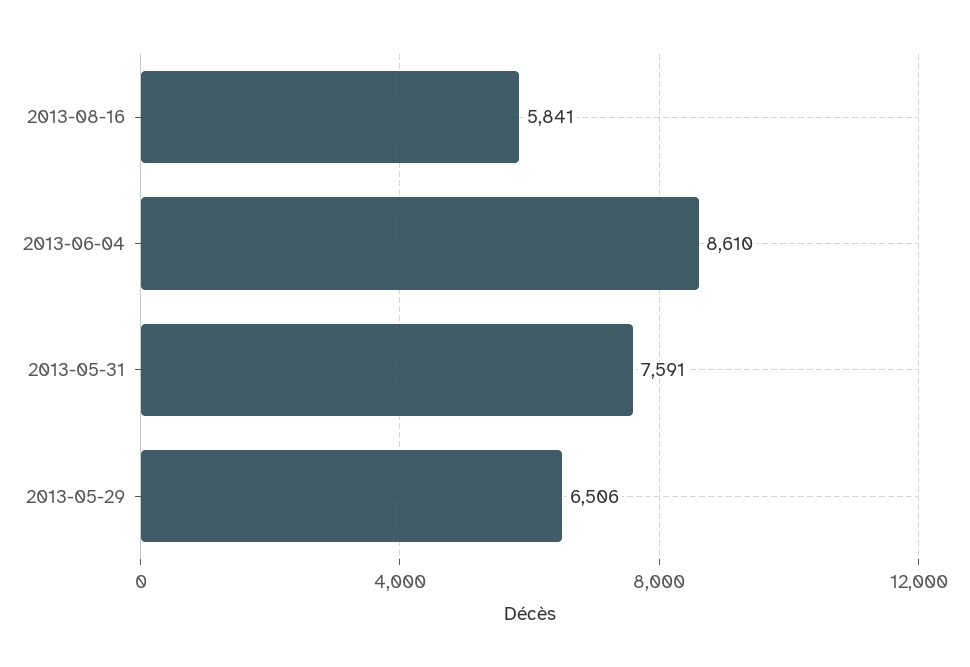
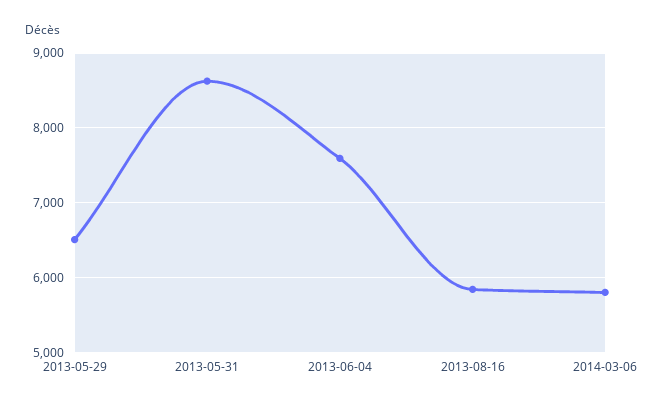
2013-06-04: 8610 -> 7600
2013-05-31: 7591 -> 8600
2014-03-06: none -> 5800

